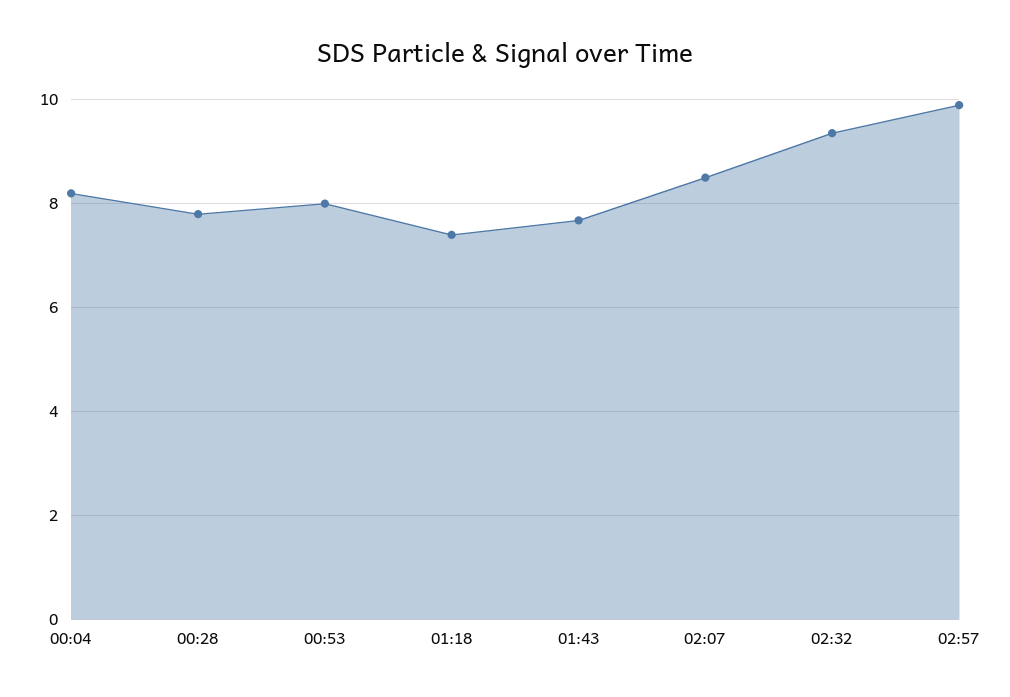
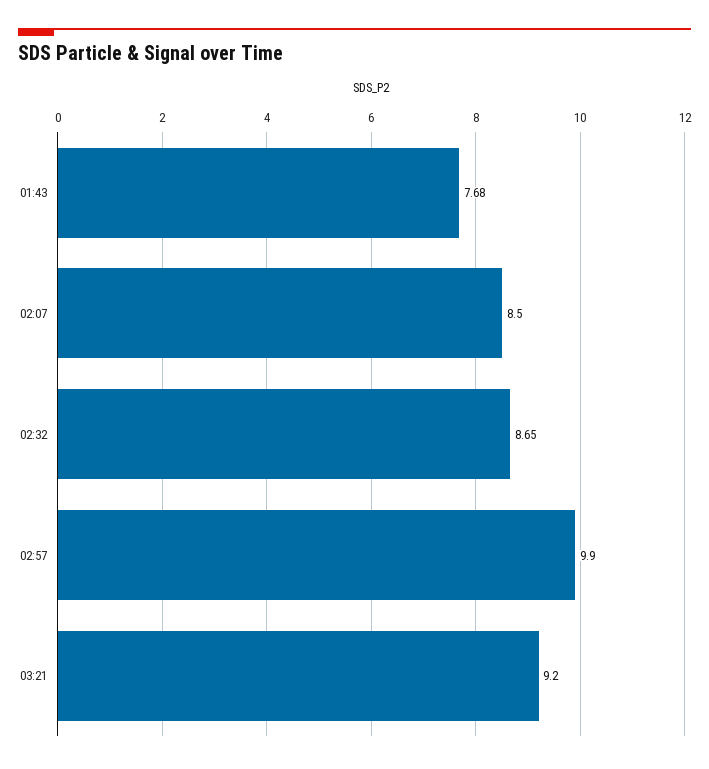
00:04: 8.2 -> none
00:28: 7.8 -> none
00:53: 8 -> none
01:18: 7.4 -> none
02:32: 9.4 -> 8.65
03:21: none -> 9.2

